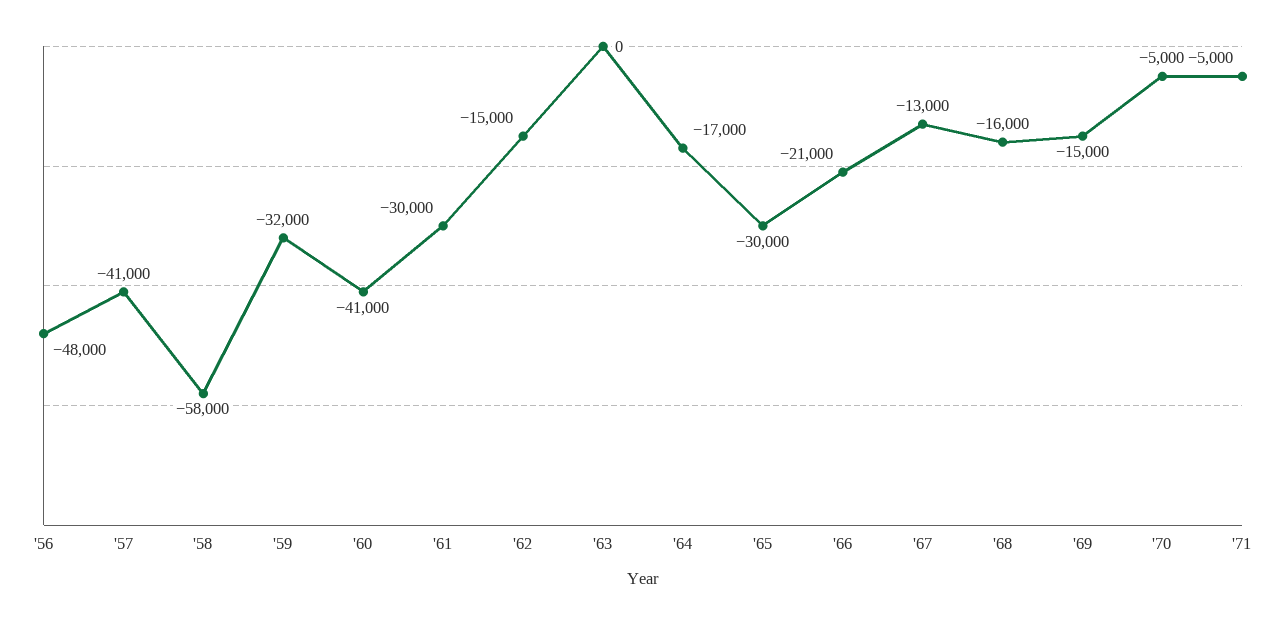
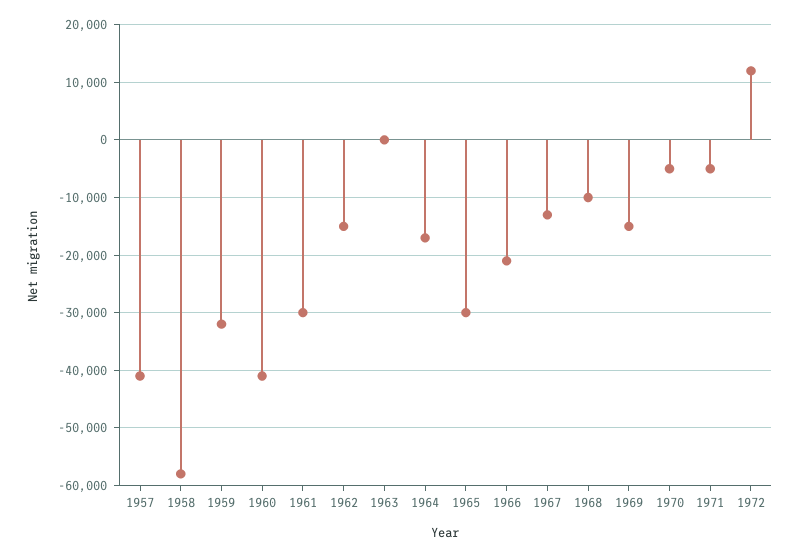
'56: -48000 -> none
'68: -16000 -> -10000
1972: none -> 12000

